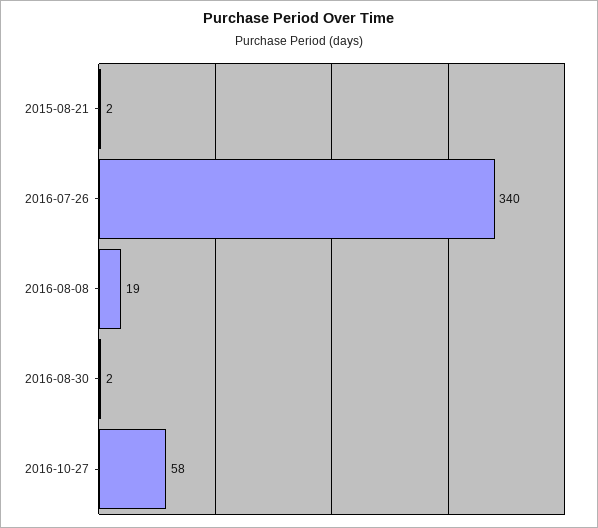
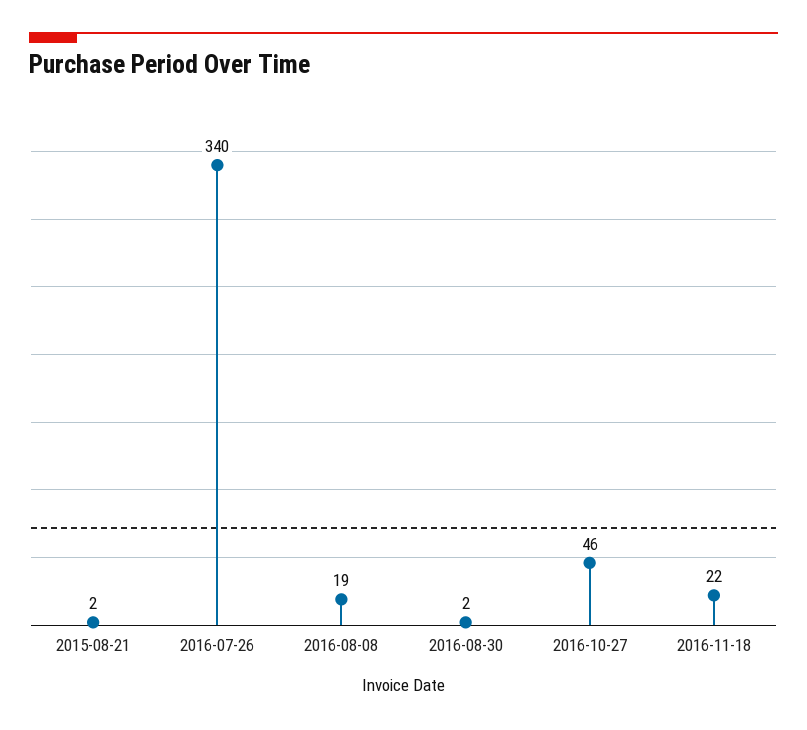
2016-10-27: 58 -> 46
2016-11-18: none -> 22

